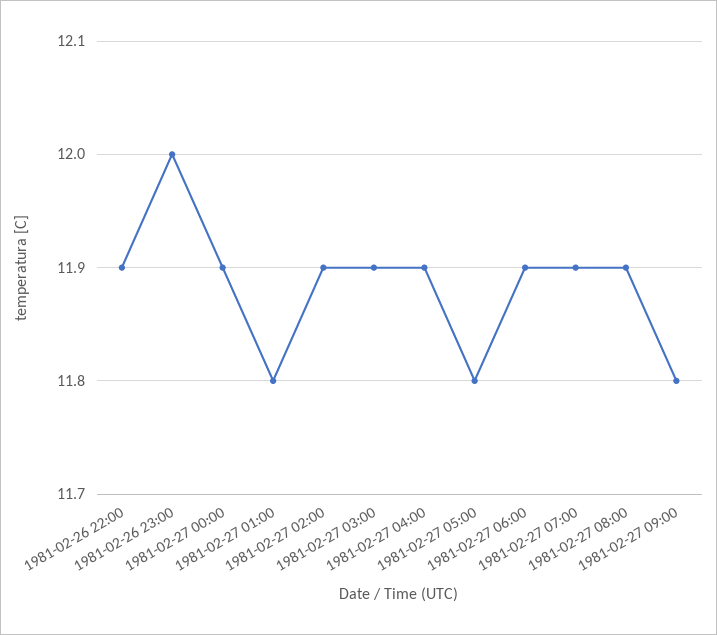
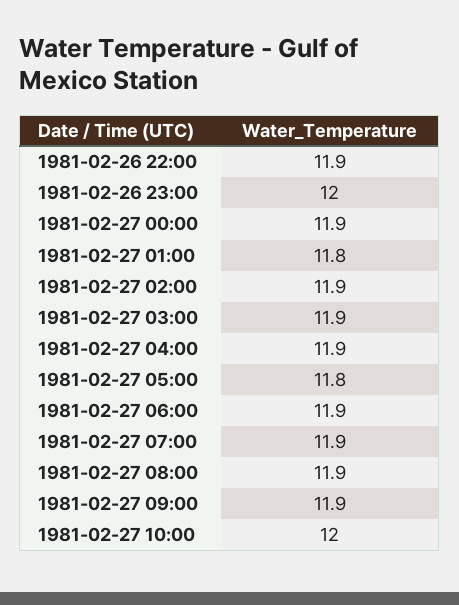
1981-02-27 09:00: 11.8 -> 11.9
1981-02-27 10:00: none -> 12

